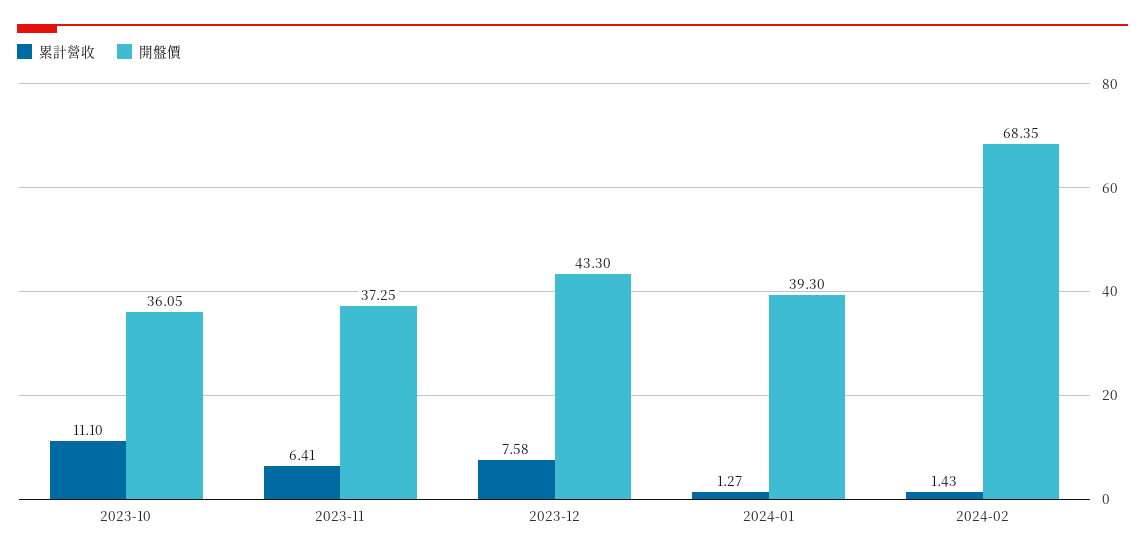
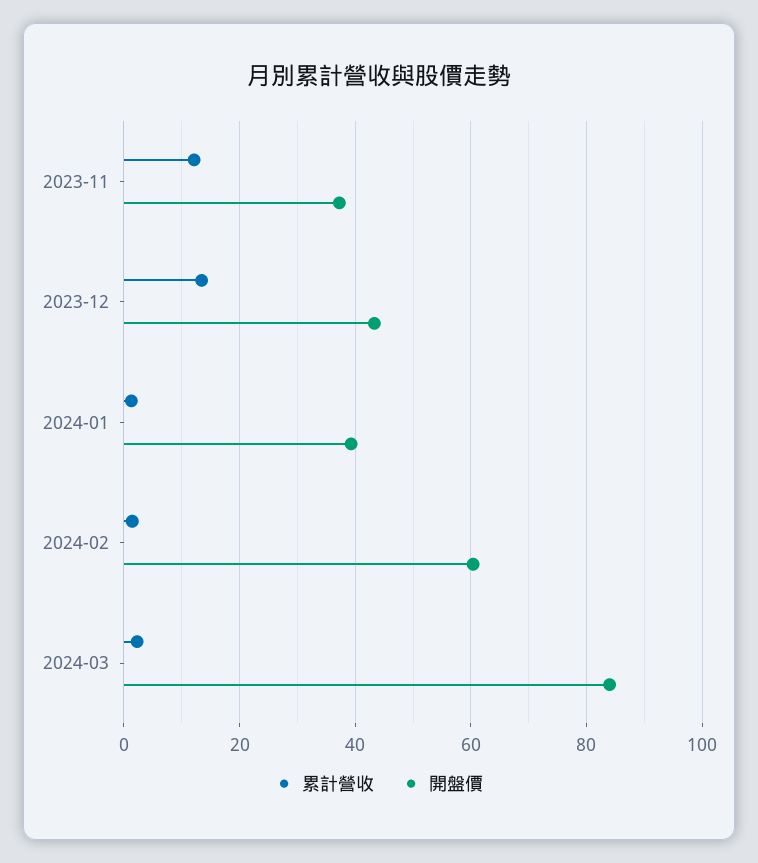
累計營收, 2023-10: 11.1 -> none
開盤價, 2023-10: 36.05 -> none
累計營收, 2023-11: 6.41 -> 12
累計營收, 2023-12: 7.58 -> 14
開盤價, 2024-02: 68.35 -> 60
累計營收, 2024-03: none -> 2
開盤價, 2024-03: none -> 84

